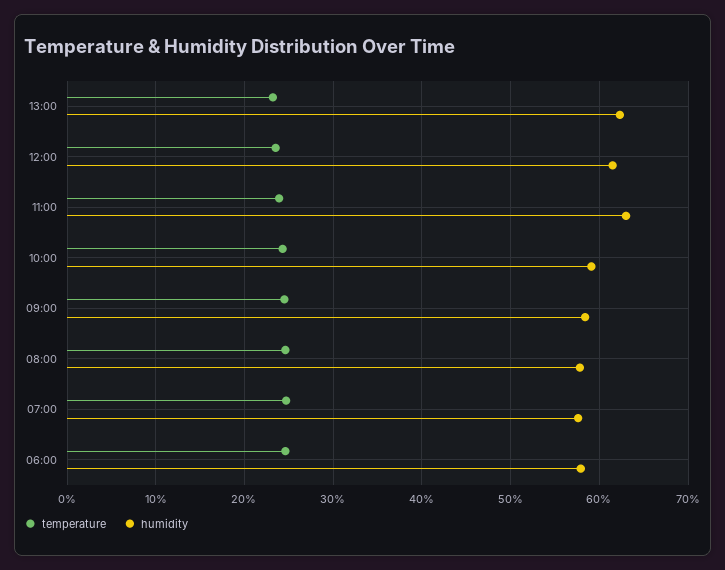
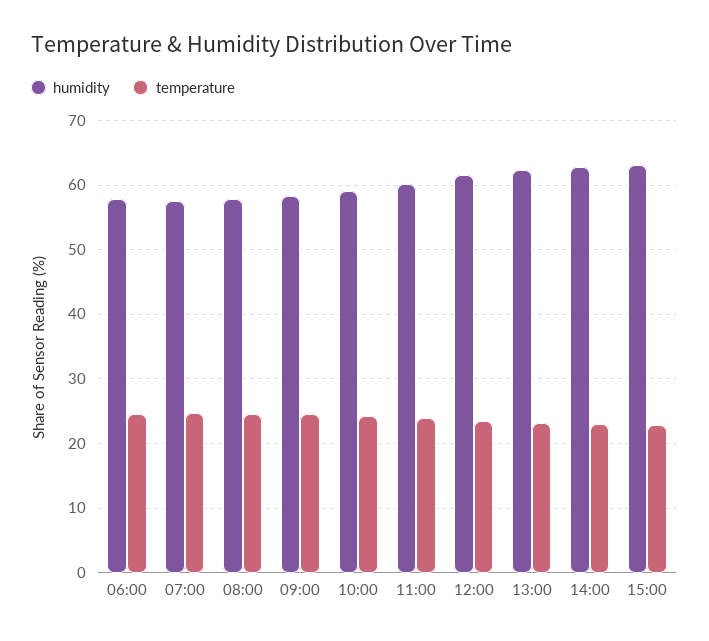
humidity, 11:00: 63 -> 60
humidity, 14:00: none -> 63
temperature, 14:00: none -> 23
humidity, 15:00: none -> 63
temperature, 15:00: none -> 23

